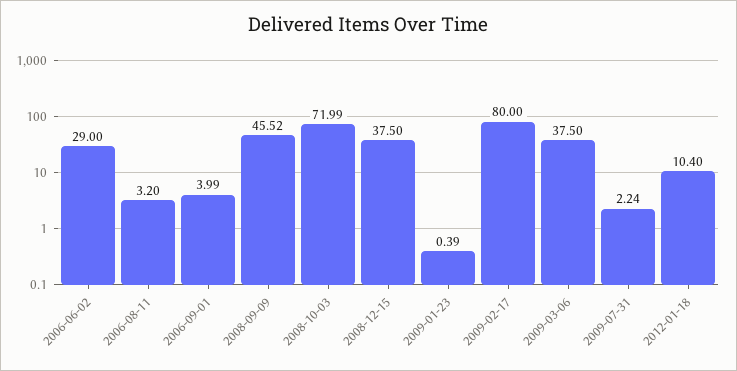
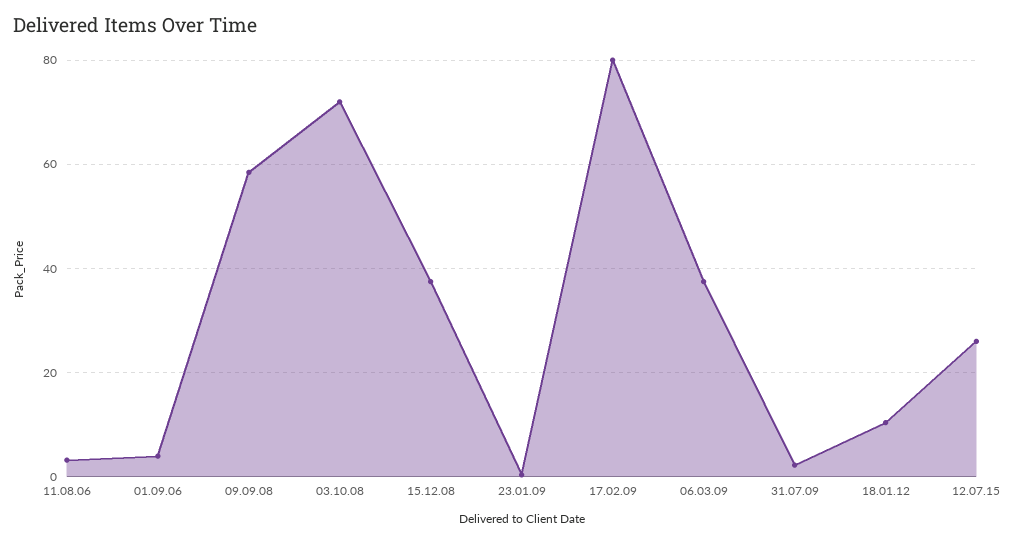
2006-06-02: 29 -> none
2008-09-09: 45.52 -> 58
12.07.15: none -> 26

